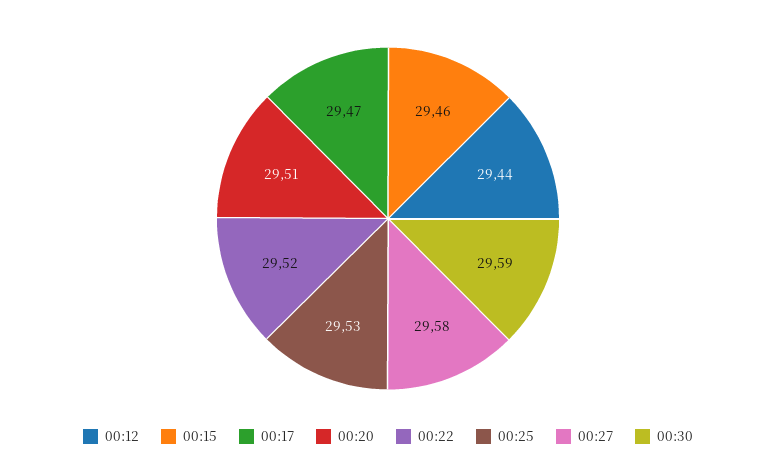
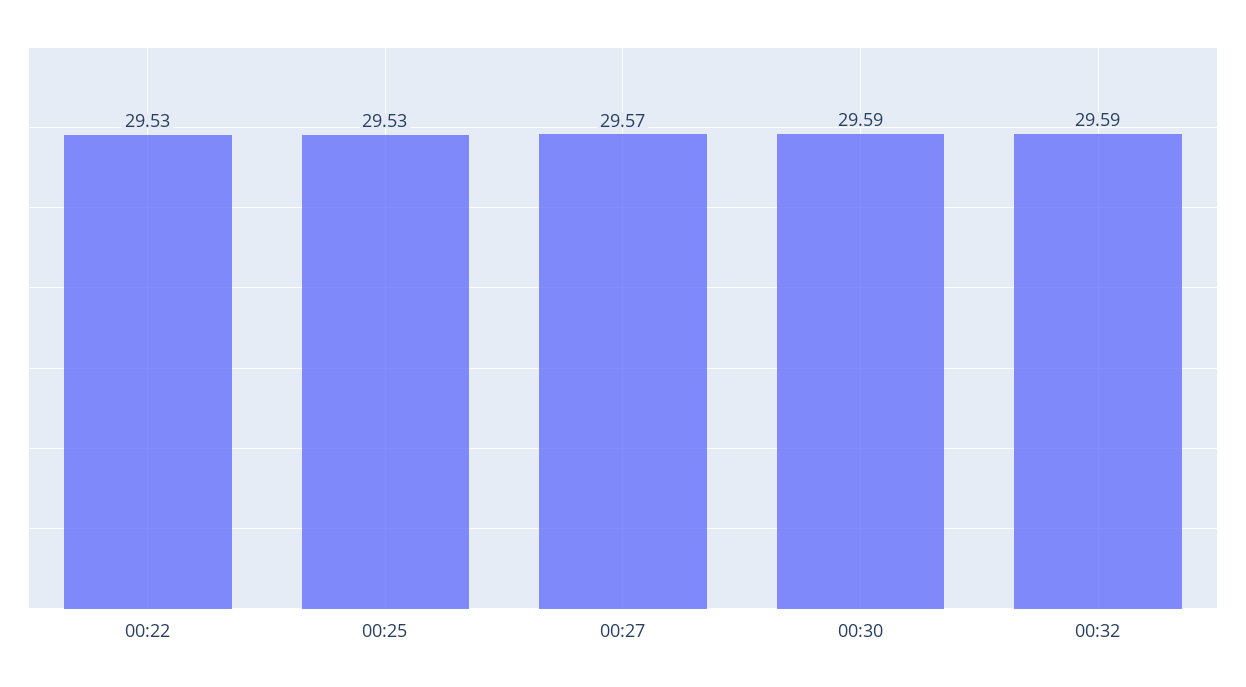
00:12: 29.44 -> none
00:15: 29.46 -> none
00:17: 29.47 -> none
00:20: 29.51 -> none
00:22: 29.52 -> 29.53
00:27: 29.58 -> 29.57
00:32: none -> 29.59

